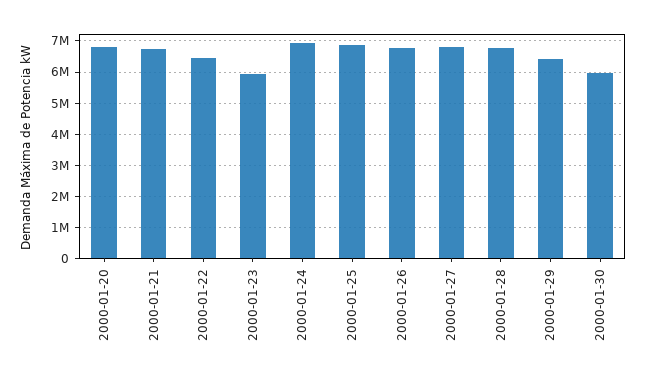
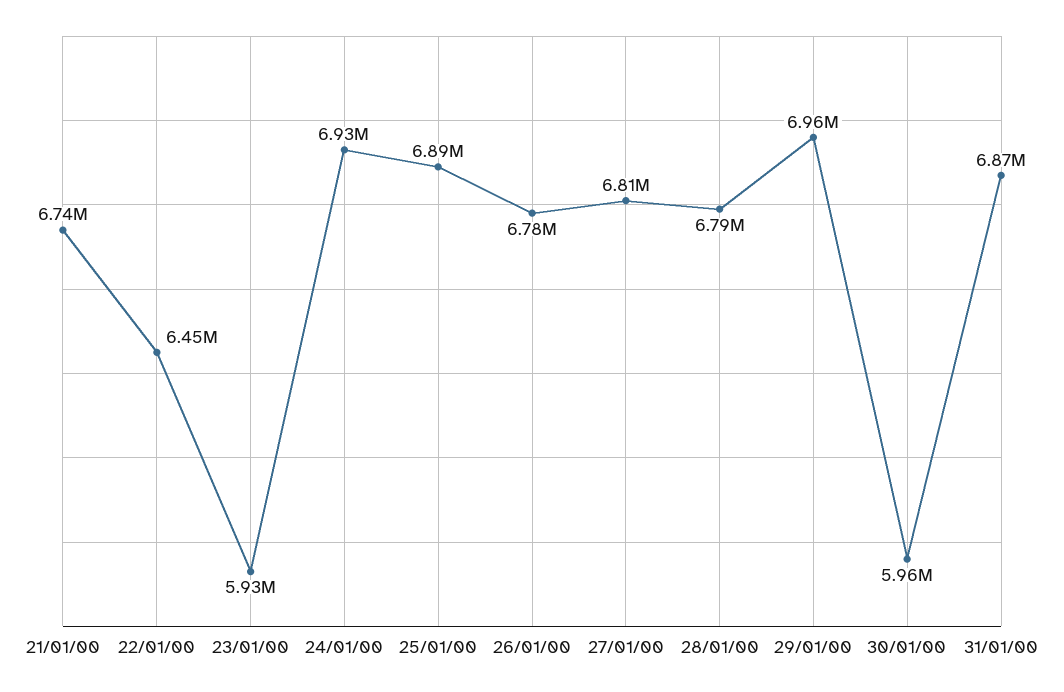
2000-01-20: 6800000 -> none
2000-01-29: 6400000 -> 6960000
31/01/00: none -> 6870000

